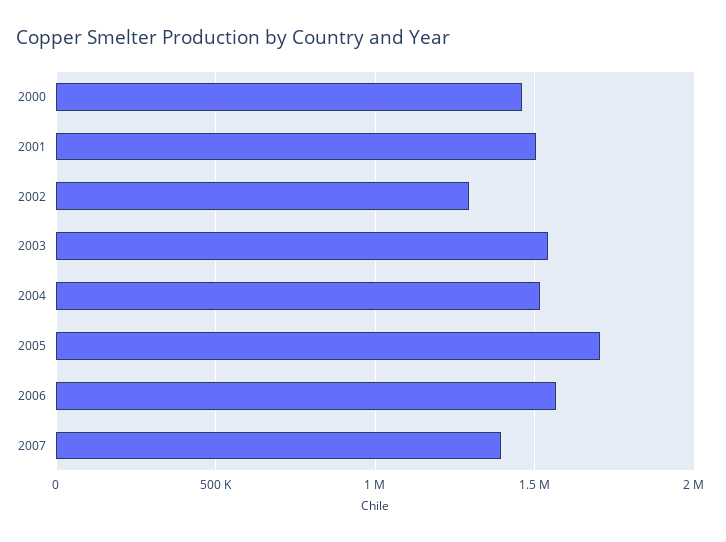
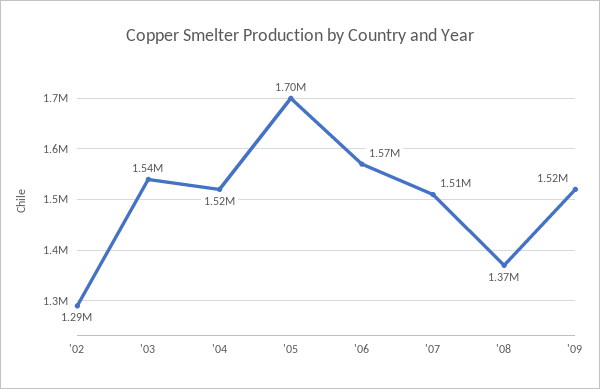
2000: 1450000 -> none
2001: 1500000 -> none
2007: 1400000 -> 1510000
'08: none -> 1370000
'09: none -> 1520000

